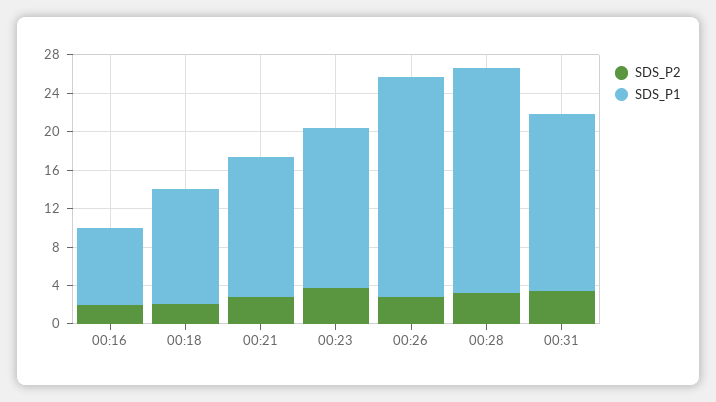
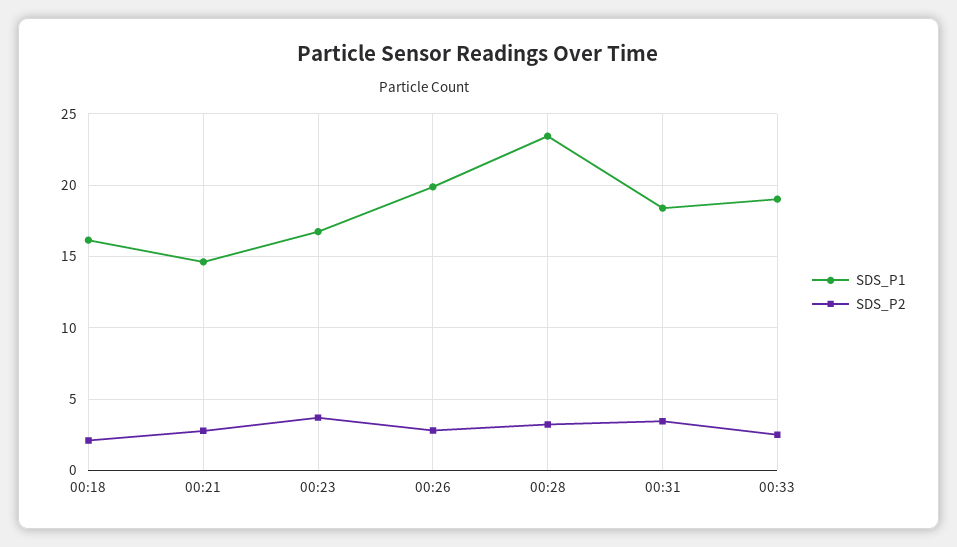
SDS_P2, 00:16: 2 -> none
SDS_P1, 00:16: 8 -> none
SDS_P1, 00:18: 12 -> 16
SDS_P1, 00:26: 23 -> 20
SDS_P1, 00:33: none -> 19
SDS_P2, 00:33: none -> 2.5

